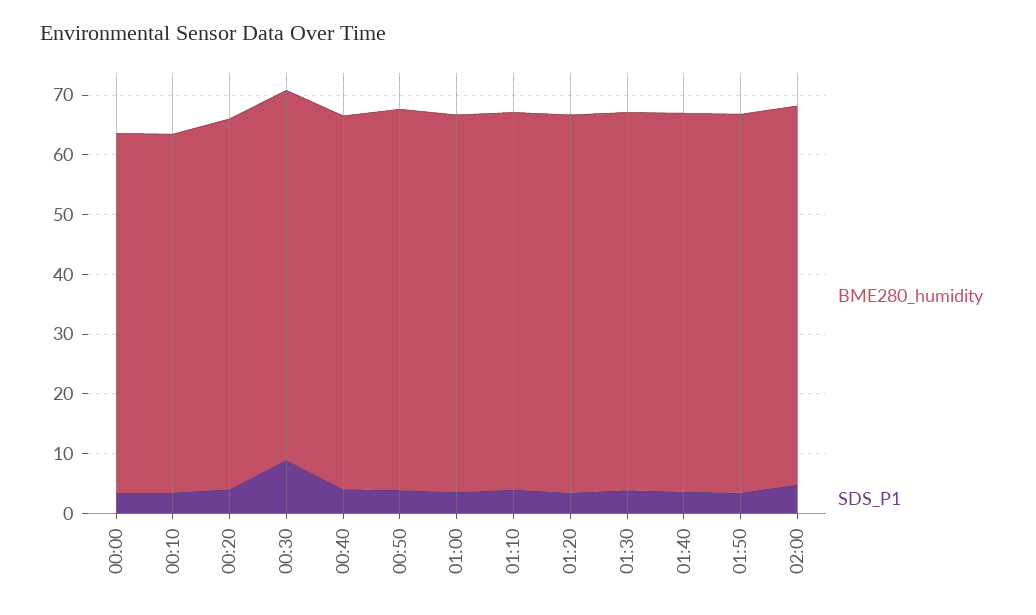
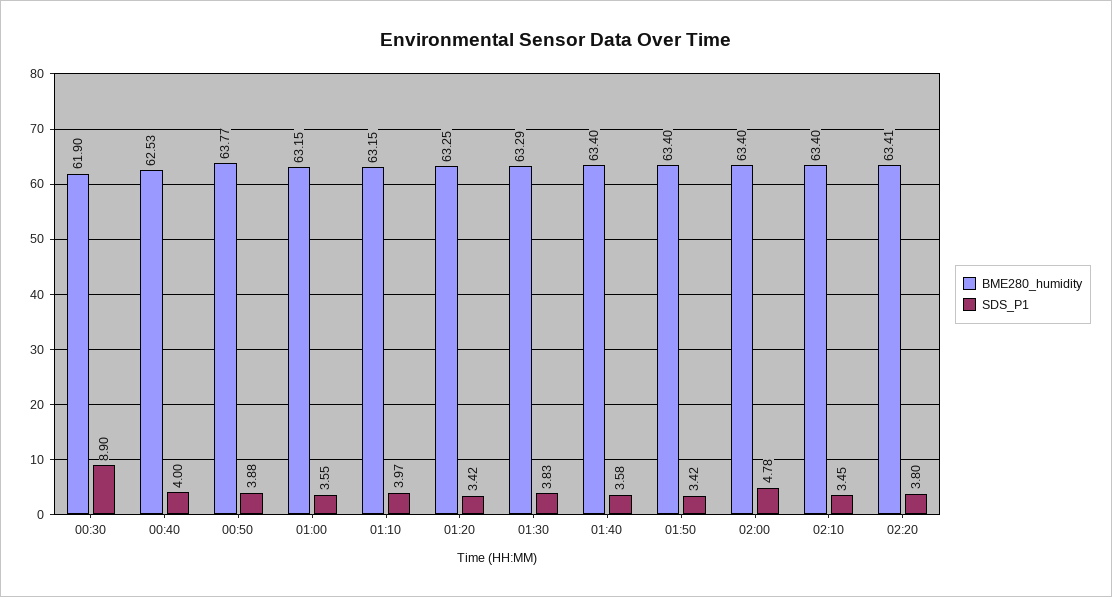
BME280_humidity, 00:00: 60 -> none
SDS_P1, 00:00: 4 -> none
BME280_humidity, 00:10: 60 -> none
SDS_P1, 00:10: 4 -> none
BME280_humidity, 00:20: 62 -> none
SDS_P1, 00:20: 4 -> none
BME280_humidity, 02:10: none -> 63.4
SDS_P1, 02:10: none -> 3.45
BME280_humidity, 02:20: none -> 63.41
SDS_P1, 02:20: none -> 3.8

